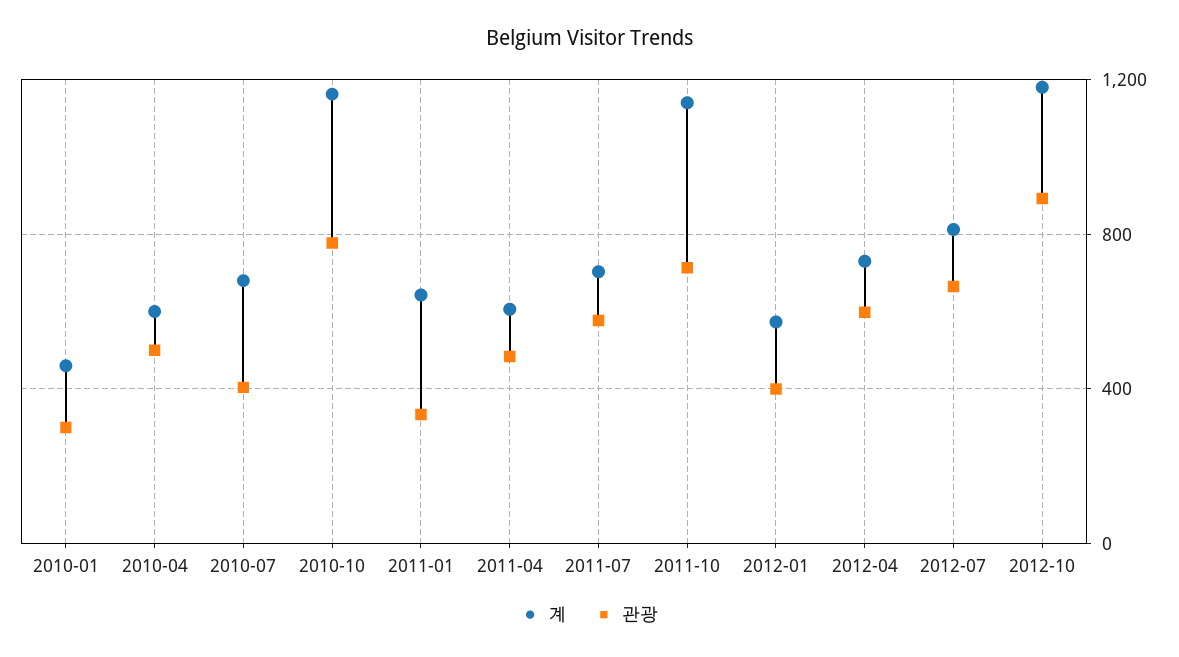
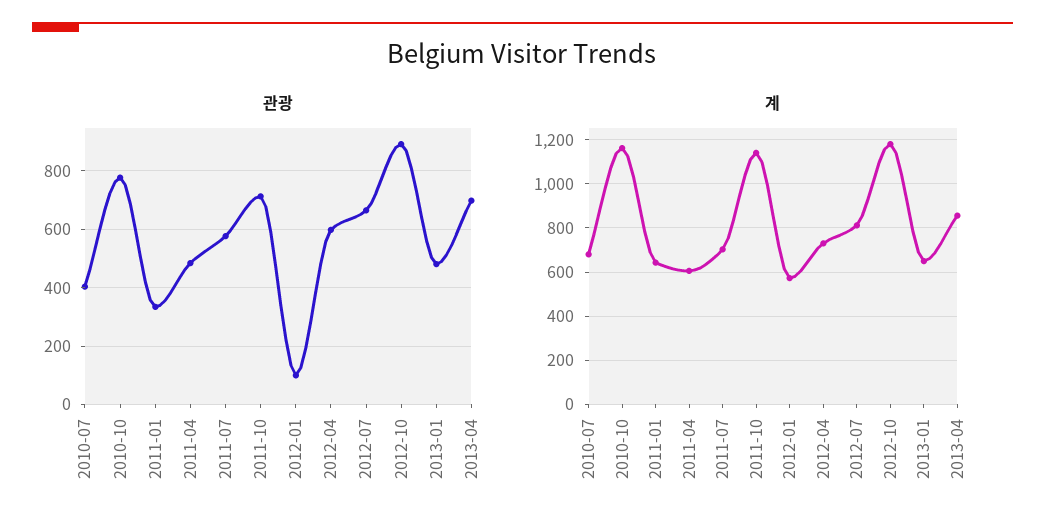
계, 2010-01: 450 -> none
관광, 2010-01: 300 -> none
계, 2010-04: 600 -> none
관광, 2010-04: 500 -> none
관광, 2012-01: 400 -> 100
관광, 2013-01: none -> 475
관광, 2013-04: none -> 700
계, 2013-01: none -> 650
계, 2013-04: none -> 850

